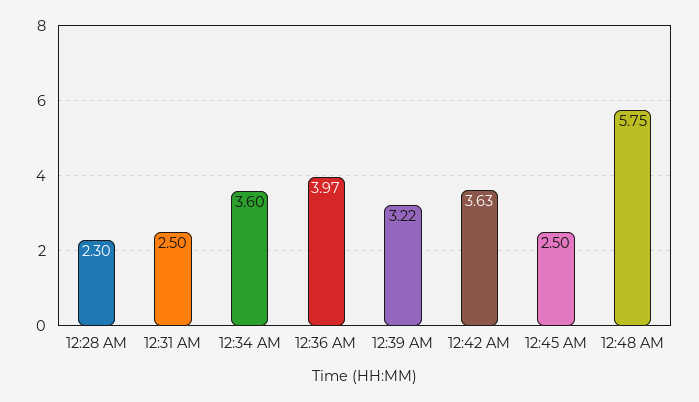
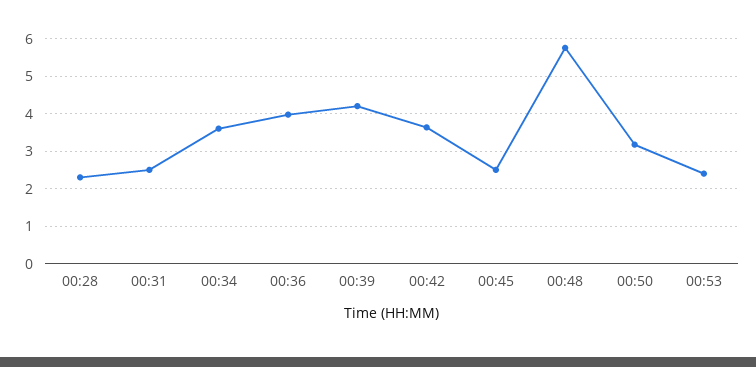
12:39 AM: 3.22 -> 4.2
00:50: none -> 3.2
00:53: none -> 2.4

